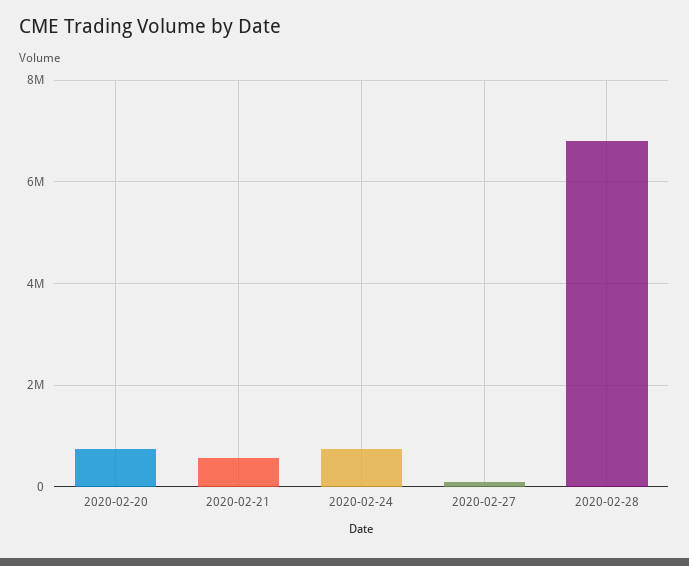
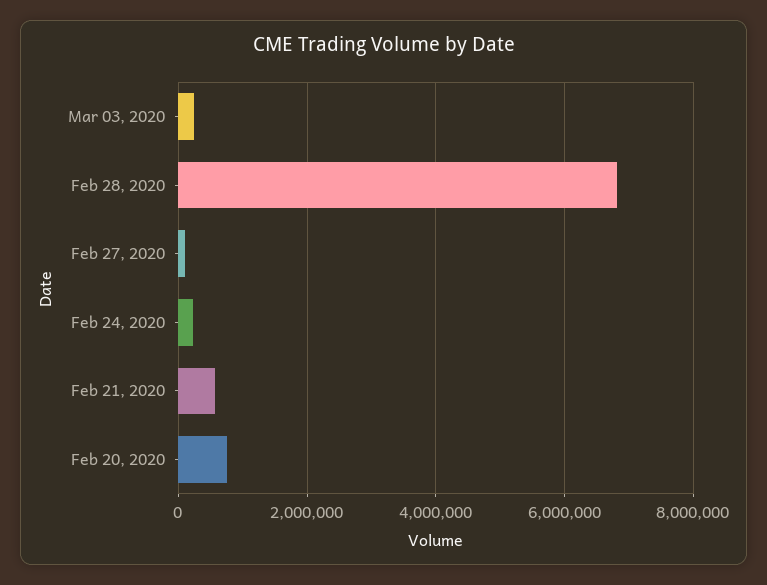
2020-02-24: 800000 -> 200000
Mar 03, 2020: none -> 200000

